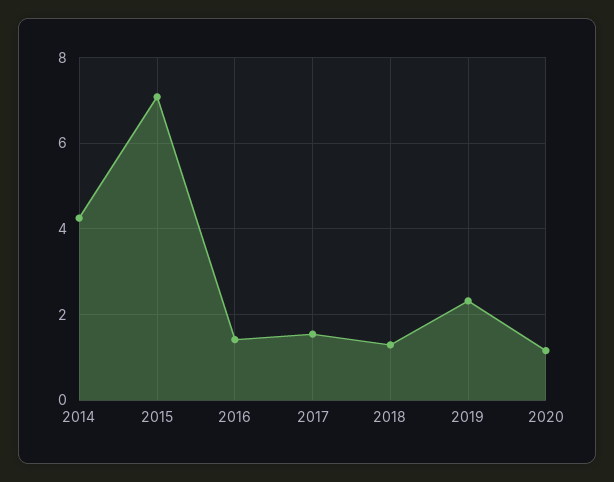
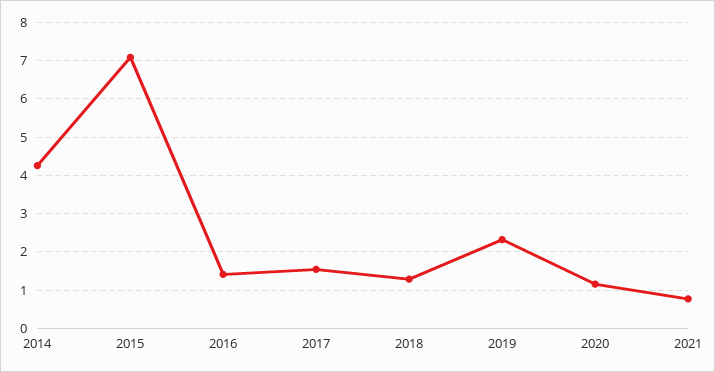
2021: none -> 0.8

